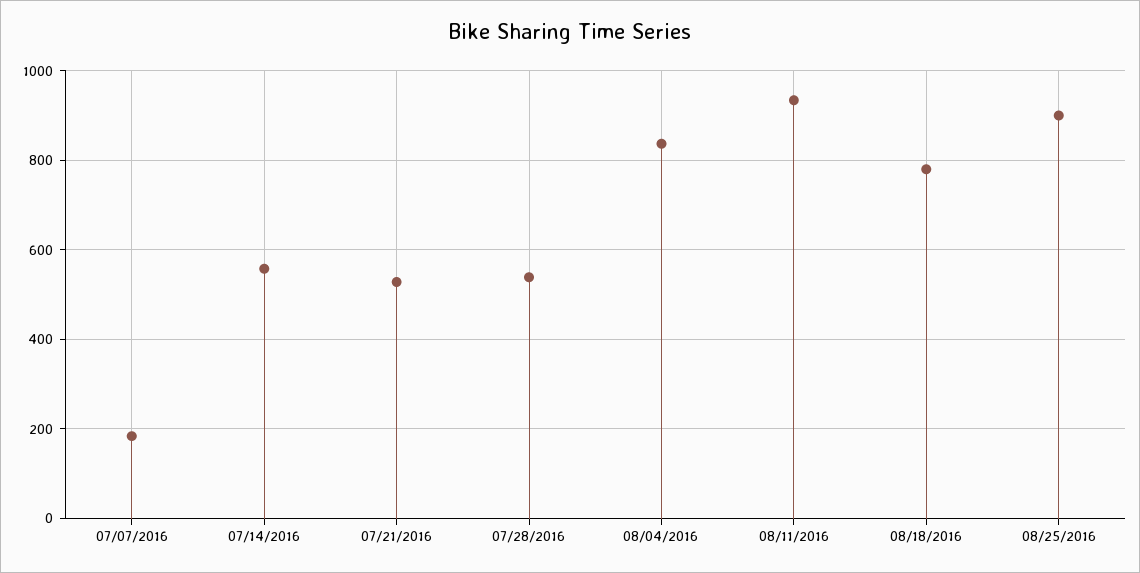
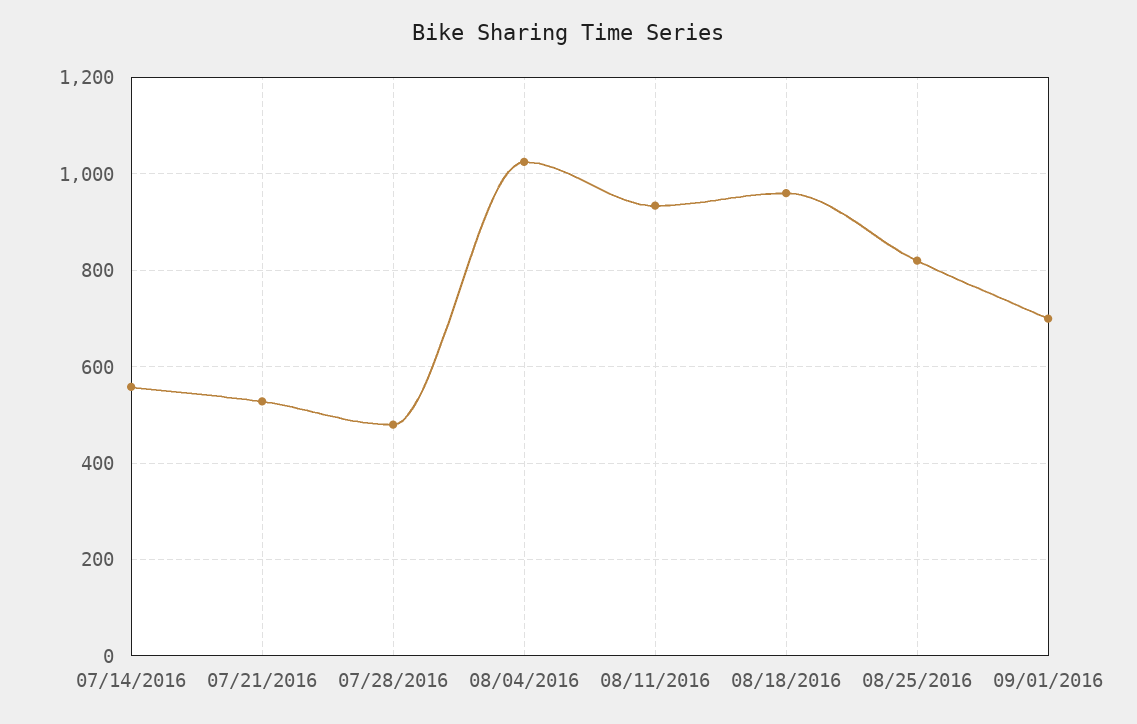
07/07/2016: 180 -> none
07/28/2016: 540 -> 480
08/04/2016: 840 -> 1020
08/18/2016: 780 -> 960
08/25/2016: 900 -> 820
09/01/2016: none -> 700

